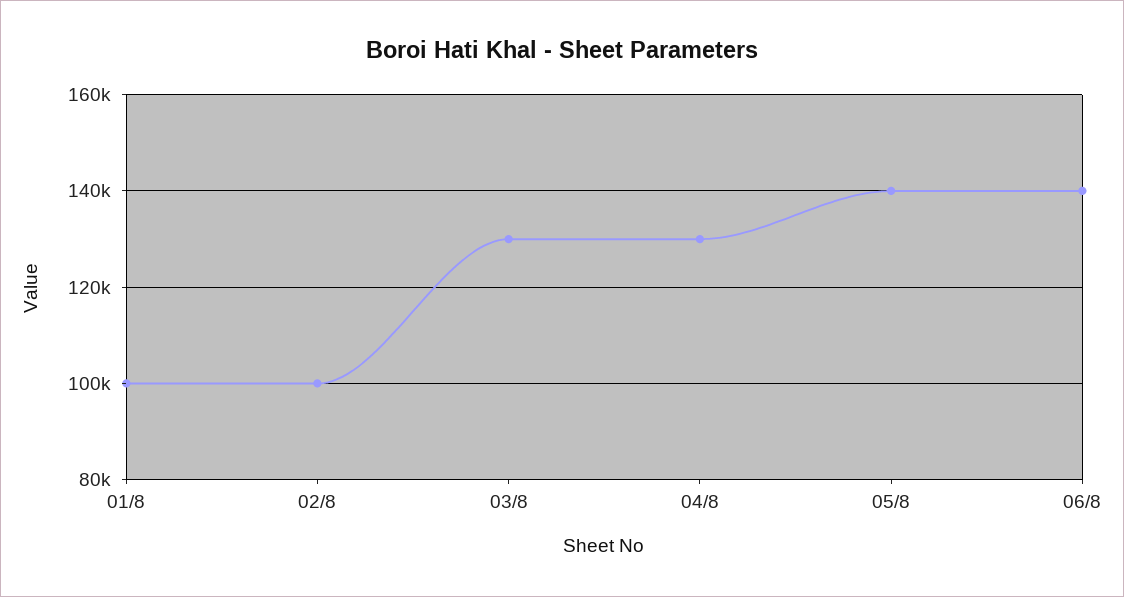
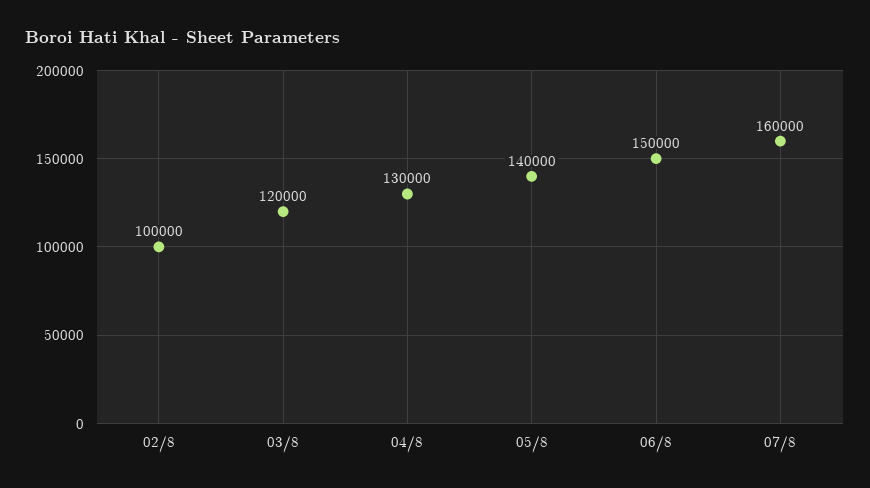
01/8: 100000 -> none
03/8: 130000 -> 120000
06/8: 140000 -> 150000
07/8: none -> 160000

